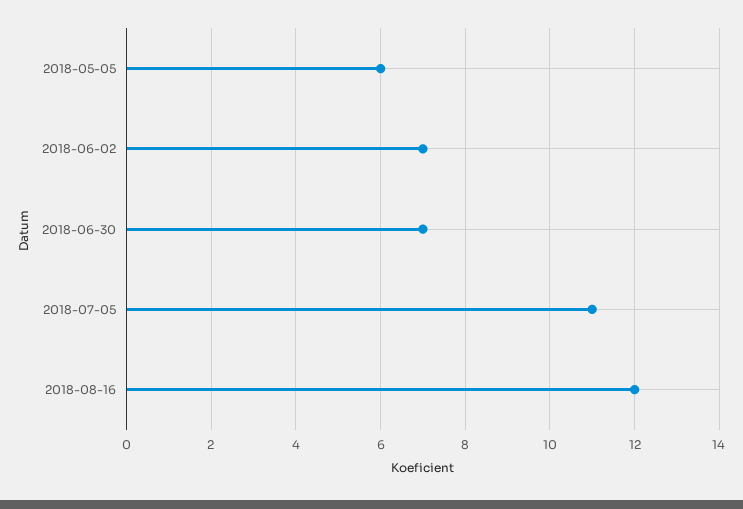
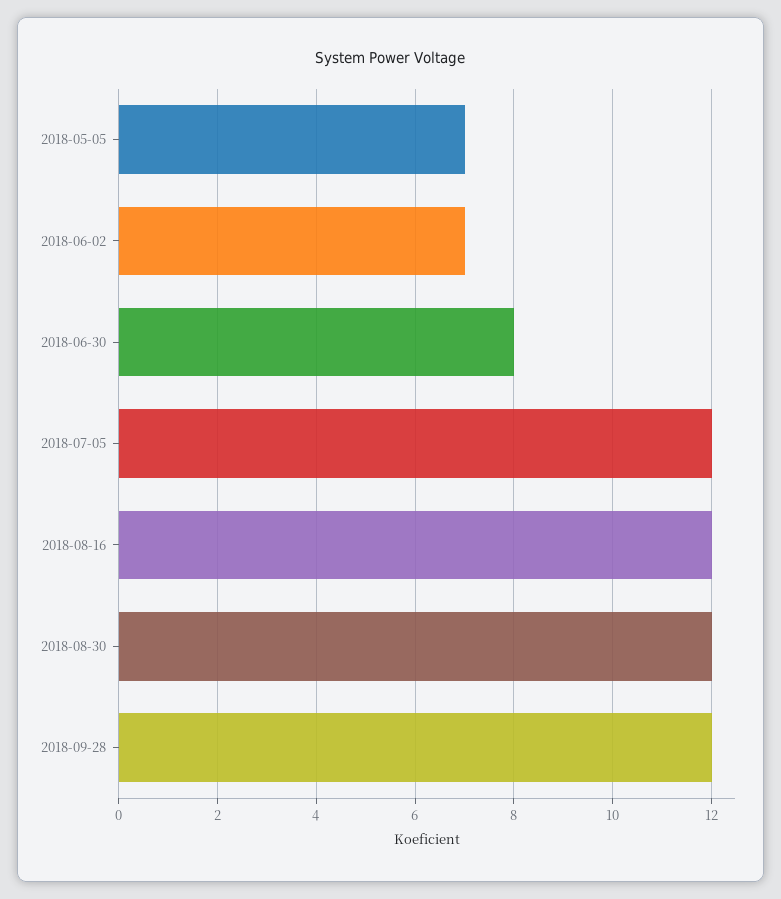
2018-05-05: 6 -> 7
2018-06-30: 7 -> 8
2018-07-05: 11 -> 12
2018-08-30: none -> 12
2018-09-28: none -> 12

